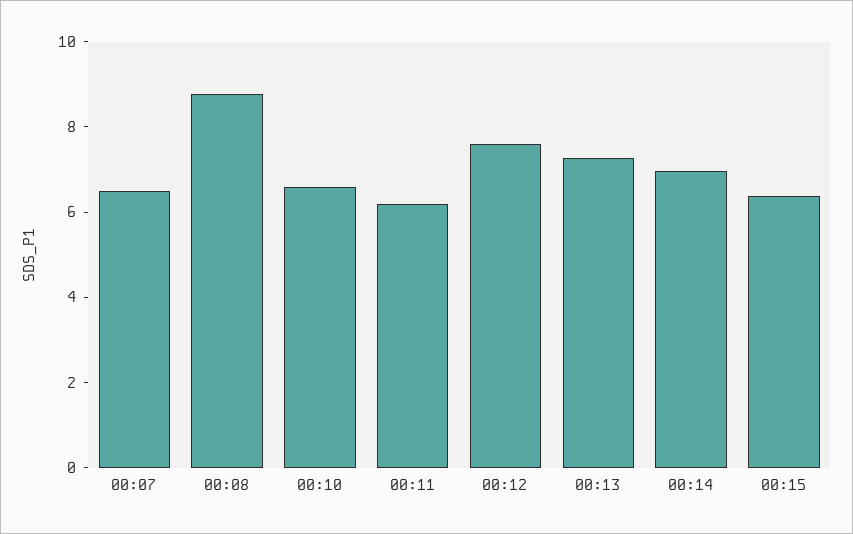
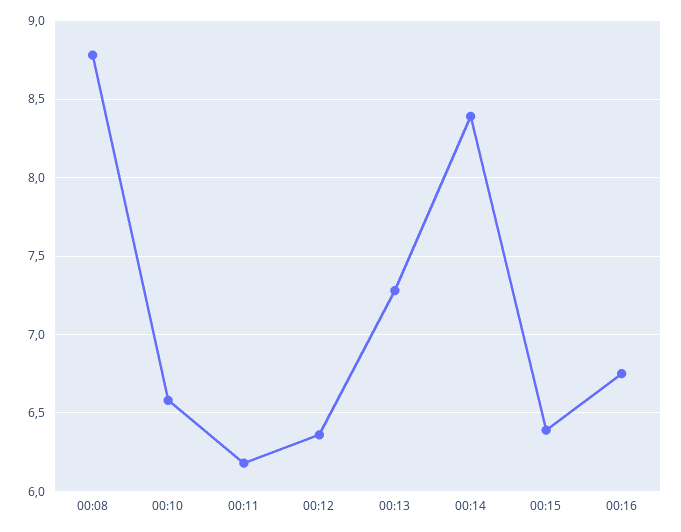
00:07: 6.5 -> none
00:12: 7.5 -> 6.35
00:14: 7 -> 8.4
00:16: none -> 6.75

